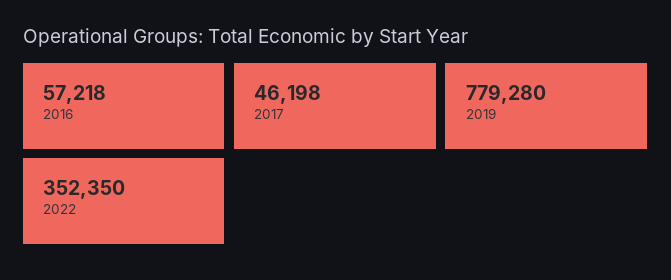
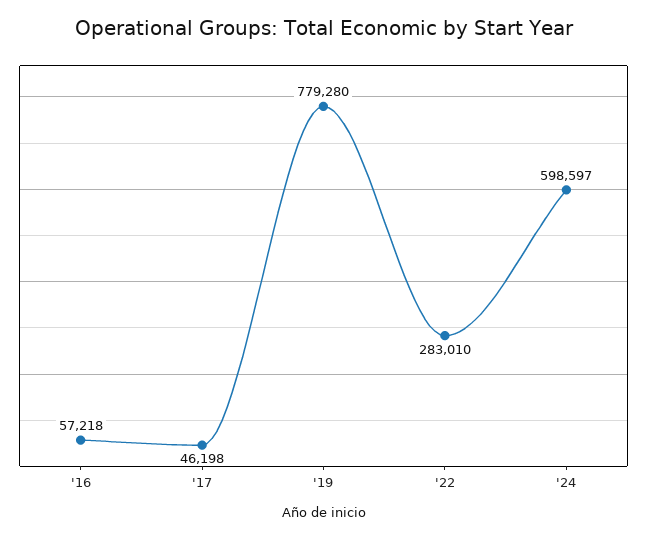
2022: 352350 -> 283010
'24: none -> 598597

